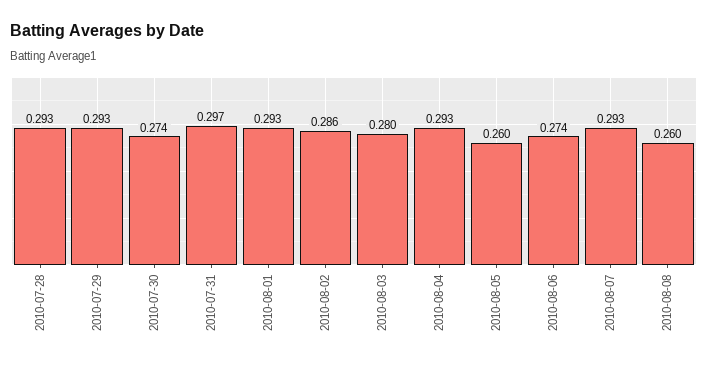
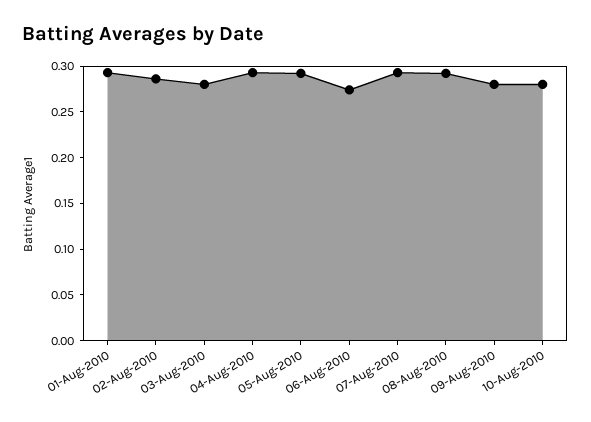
2010-07-28: 0.293 -> none
2010-07-29: 0.293 -> none
2010-07-30: 0.274 -> none
2010-07-31: 0.297 -> none
2010-08-05: 0.26 -> 0.29
2010-08-08: 0.26 -> 0.29
09-Aug-2010: none -> 0.28
10-Aug-2010: none -> 0.28

